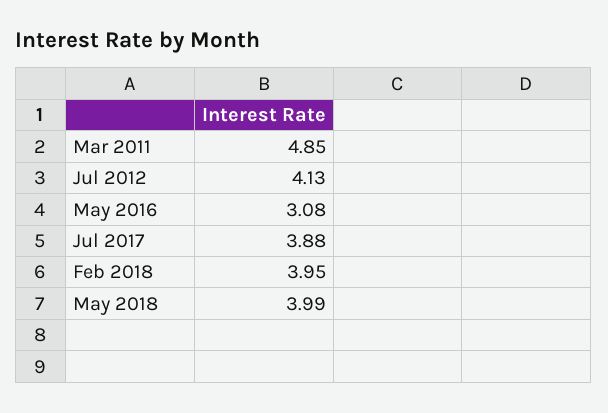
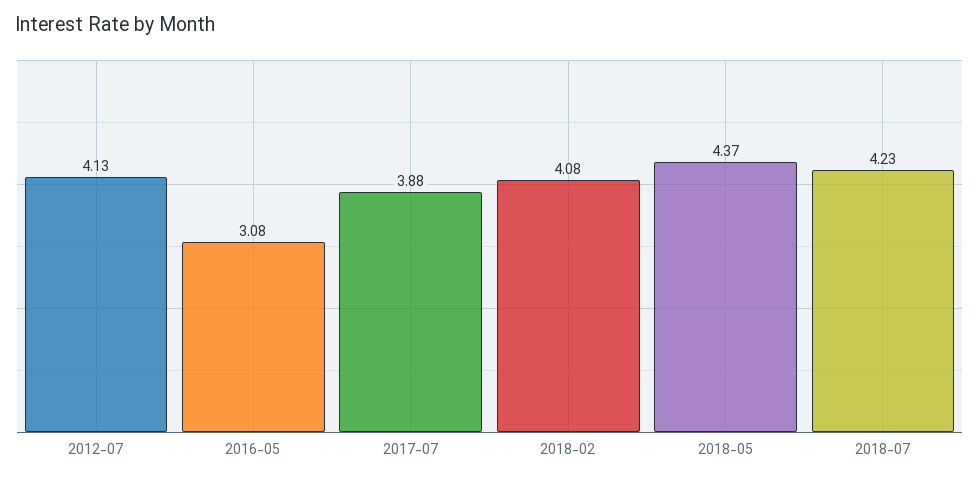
Mar 2011: 4.85 -> none
Feb 2018: 3.95 -> 4.08
May 2018: 3.99 -> 4.37
2018-07: none -> 4.23

